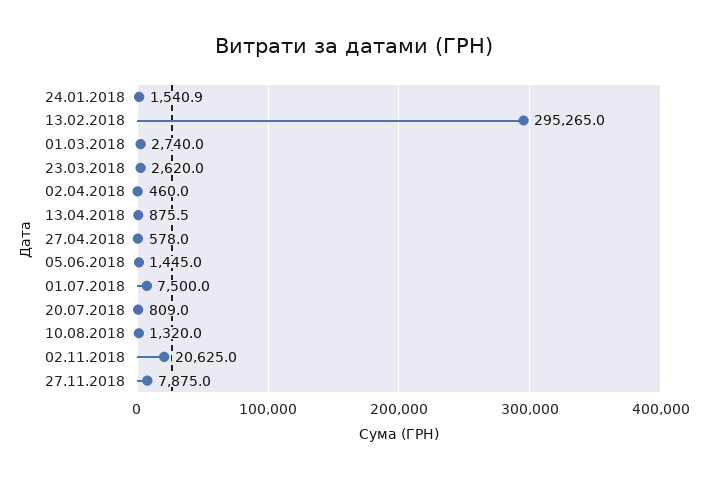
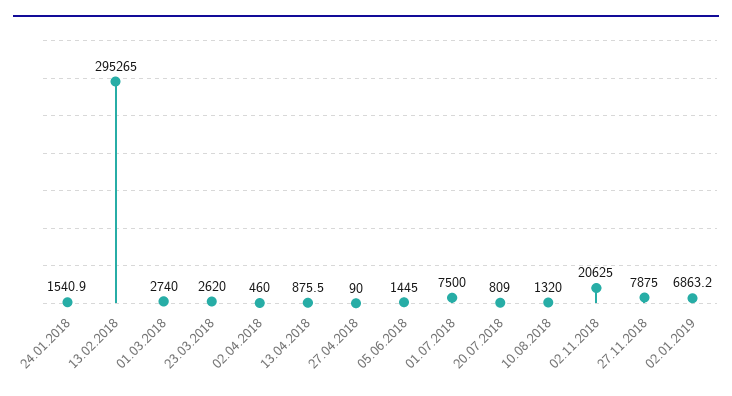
27.04.2018: 578 -> 90
02.01.2019: none -> 6863.2

